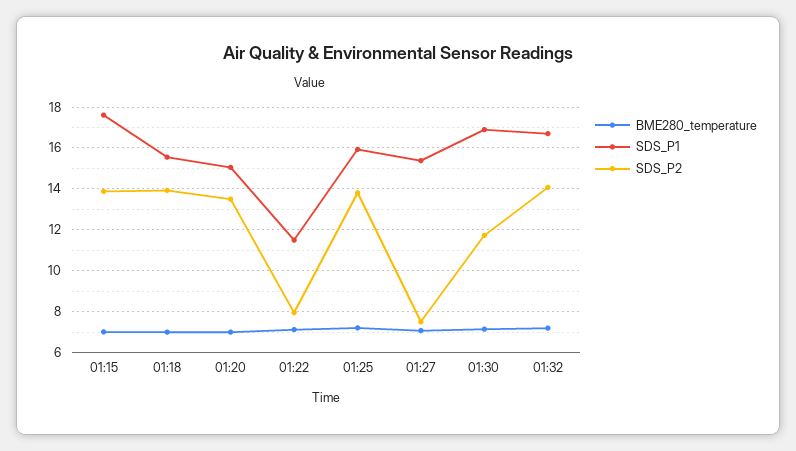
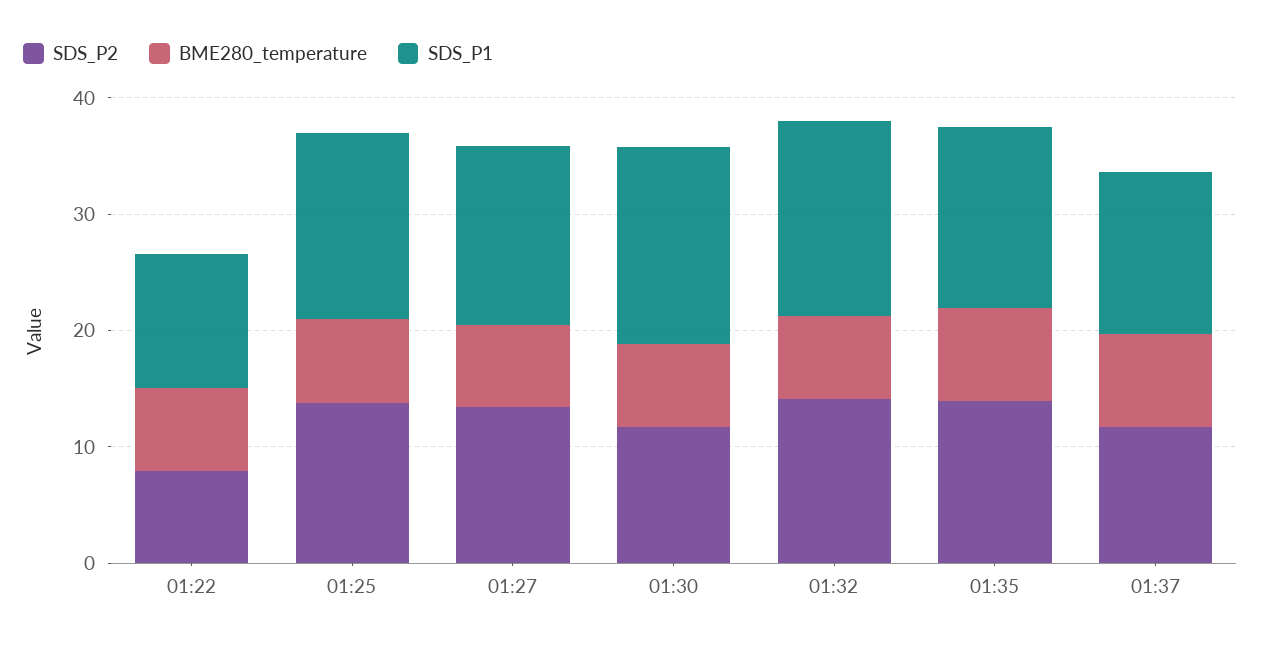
BME280_temperature, 01:15: 7 -> none
SDS_P1, 01:15: 17.5 -> none
SDS_P2, 01:15: 14 -> none
BME280_temperature, 01:18: 7 -> none
SDS_P1, 01:18: 15.5 -> none
SDS_P2, 01:18: 14 -> none
BME280_temperature, 01:20: 7 -> none
SDS_P1, 01:20: 15 -> none
SDS_P2, 01:20: 13.5 -> none
SDS_P2, 01:27: 7.5 -> 14
SDS_P2, 01:35: none -> 14
BME280_temperature, 01:35: none -> 8
SDS_P1, 01:35: none -> 16
SDS_P2, 01:37: none -> 12
BME280_temperature, 01:37: none -> 8
SDS_P1, 01:37: none -> 14

